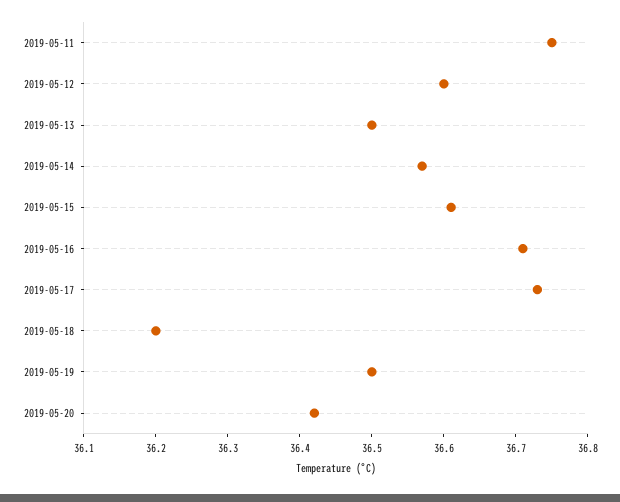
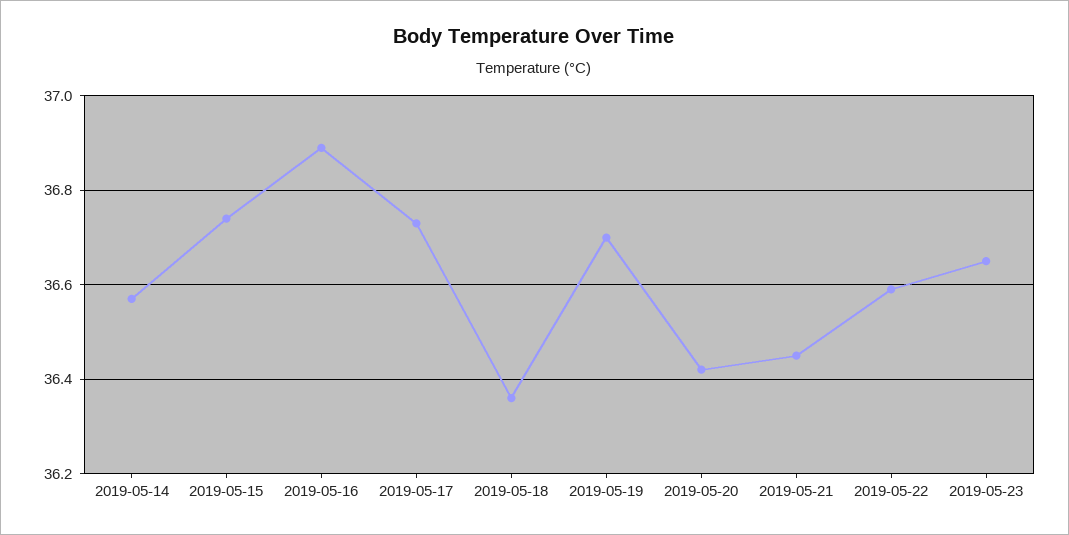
2019-05-11: 36.75 -> none
2019-05-12: 36.6 -> none
2019-05-13: 36.5 -> none
2019-05-15: 36.6 -> 36.75
2019-05-16: 36.7 -> 36.9
2019-05-18: 36.2 -> 36.35
2019-05-19: 36.5 -> 36.7
2019-05-21: none -> 36.45
2019-05-22: none -> 36.6
2019-05-23: none -> 36.65

